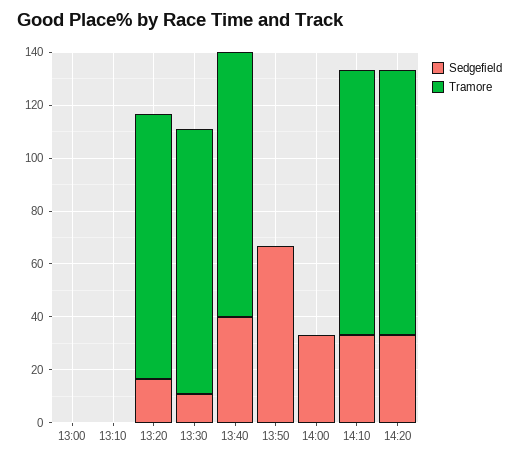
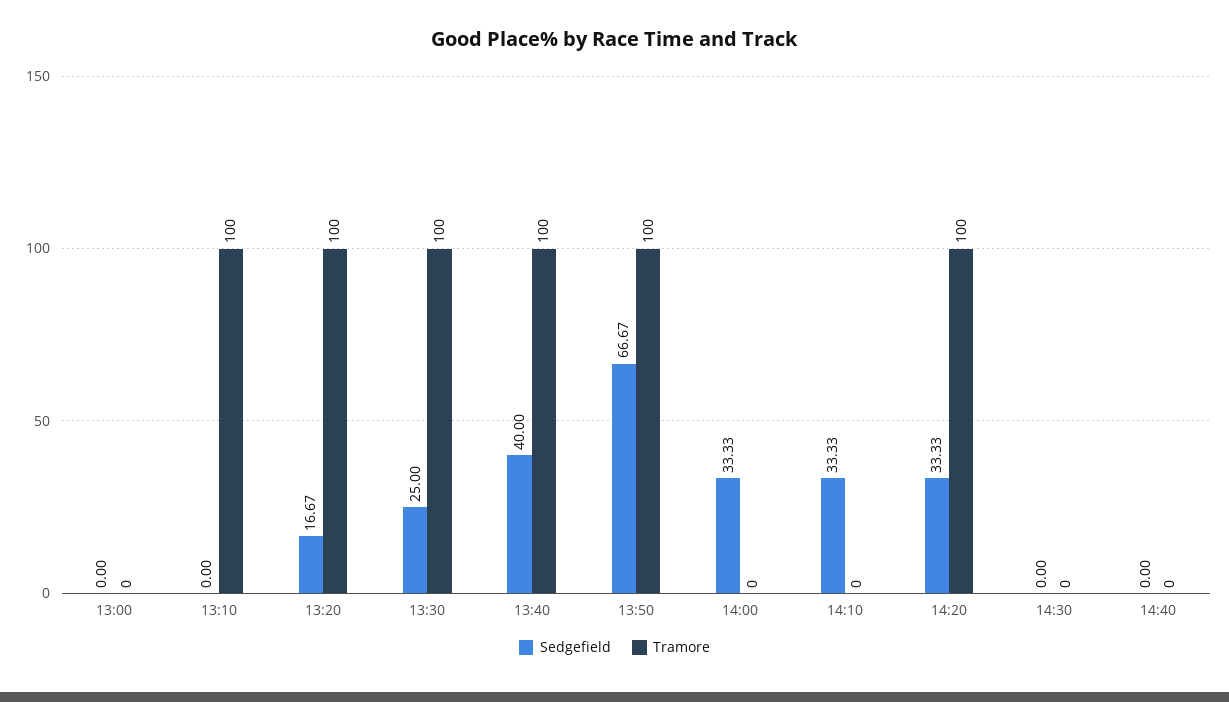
Tramore, 13:10: 0 -> 100
Sedgefield, 13:30: 10 -> 25
Tramore, 13:50: 0 -> 100
Tramore, 14:10: 100 -> 0
Sedgefield, 14:30: none -> 0
Tramore, 14:30: none -> 0
Sedgefield, 14:40: none -> 0
Tramore, 14:40: none -> 0

